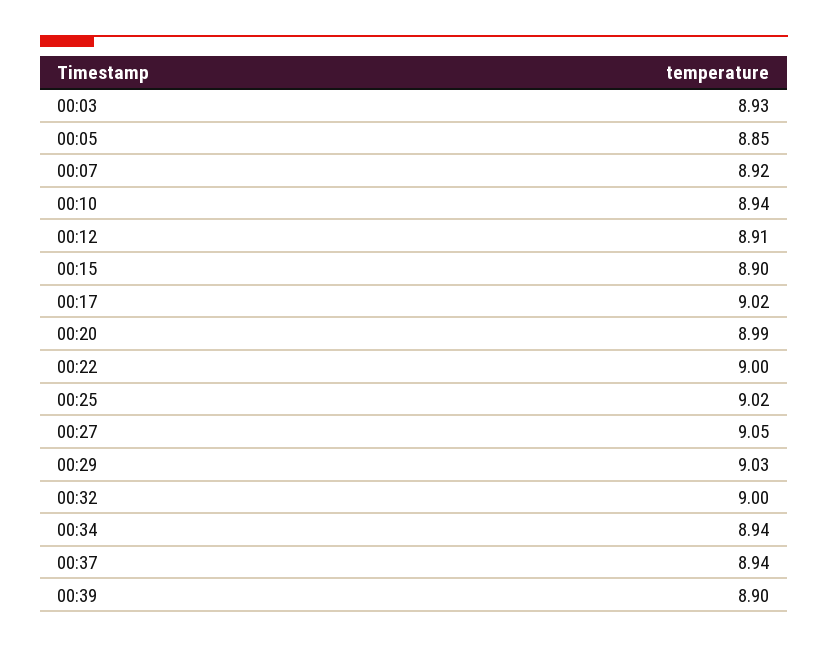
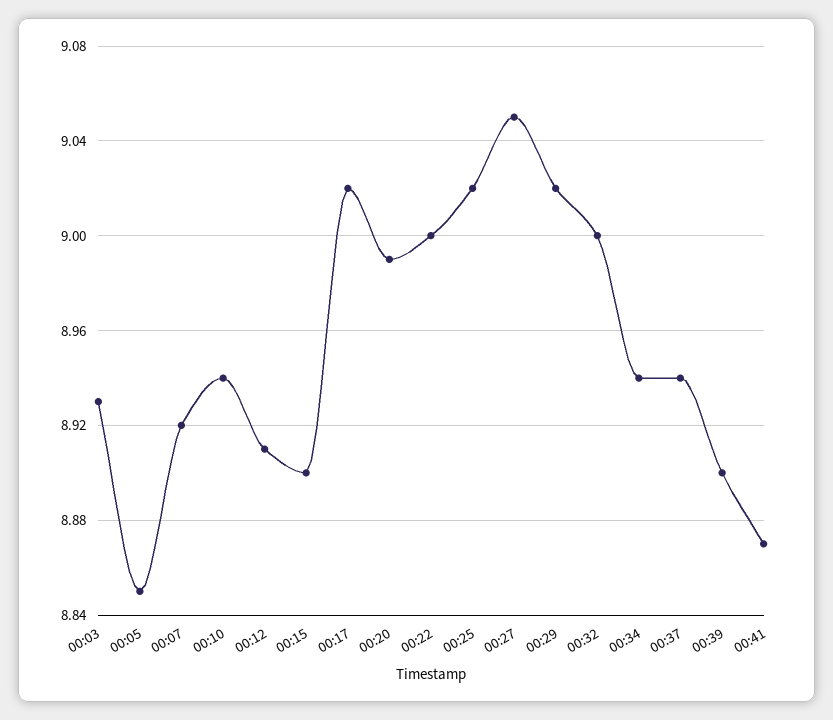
00:29: 9.03 -> 9.02
00:41: none -> 8.87

